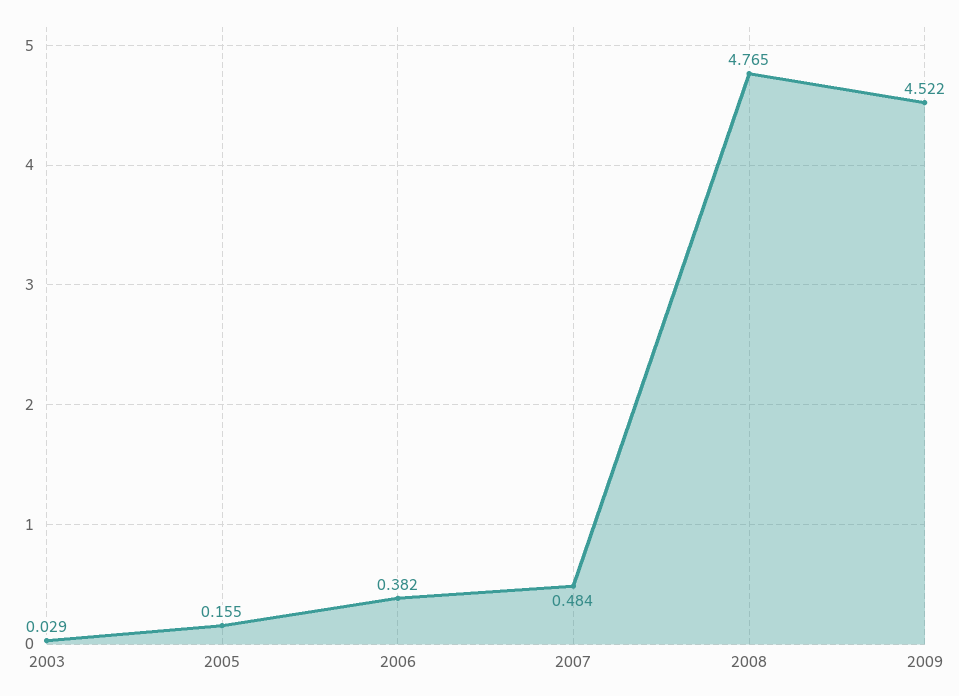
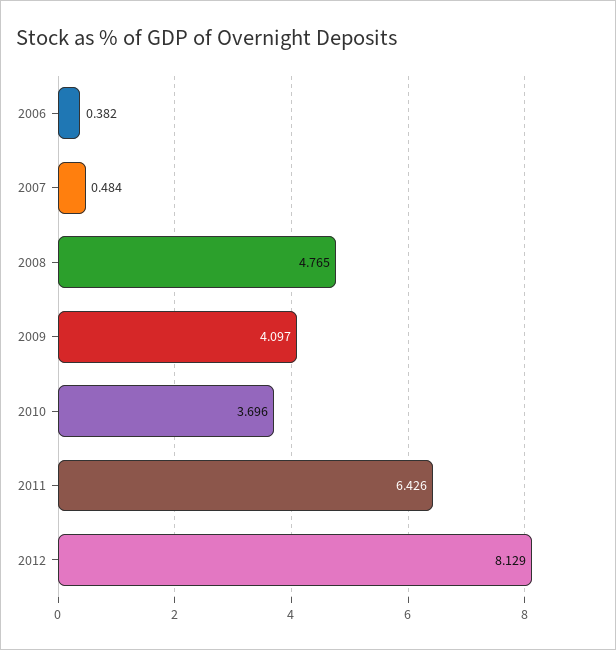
2003: 0.029 -> none
2005: 0.155 -> none
2009: 4.522 -> 4.097
2010: none -> 3.696
2011: none -> 6.426
2012: none -> 8.129

